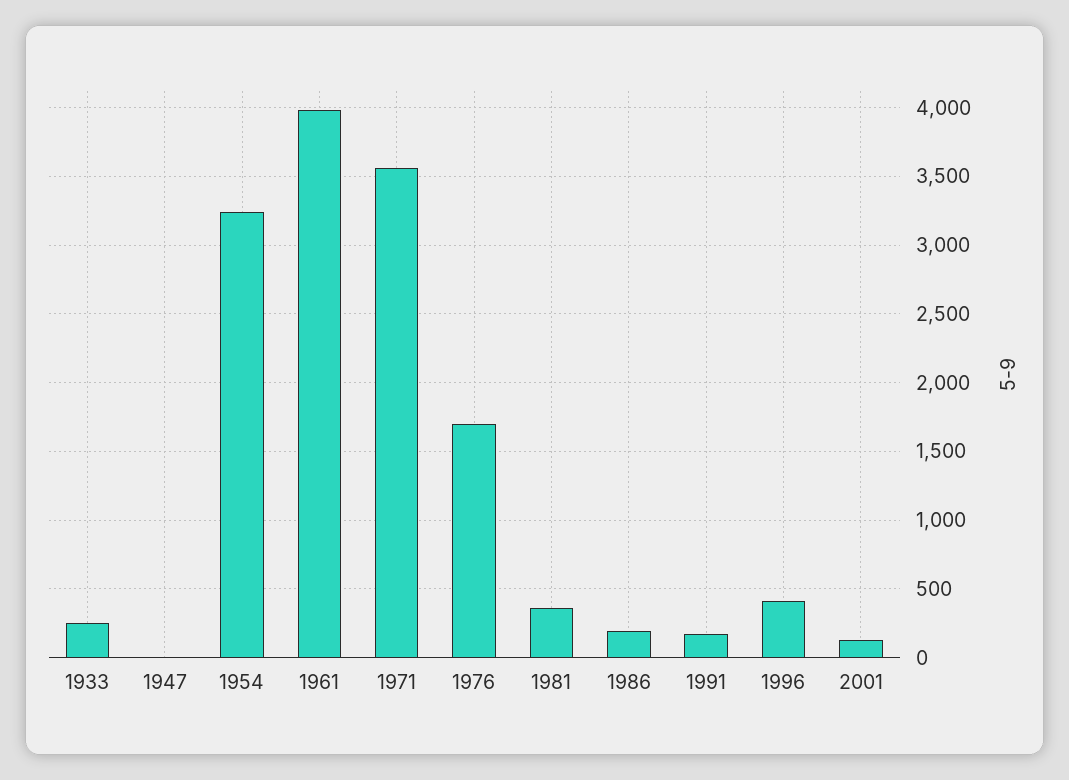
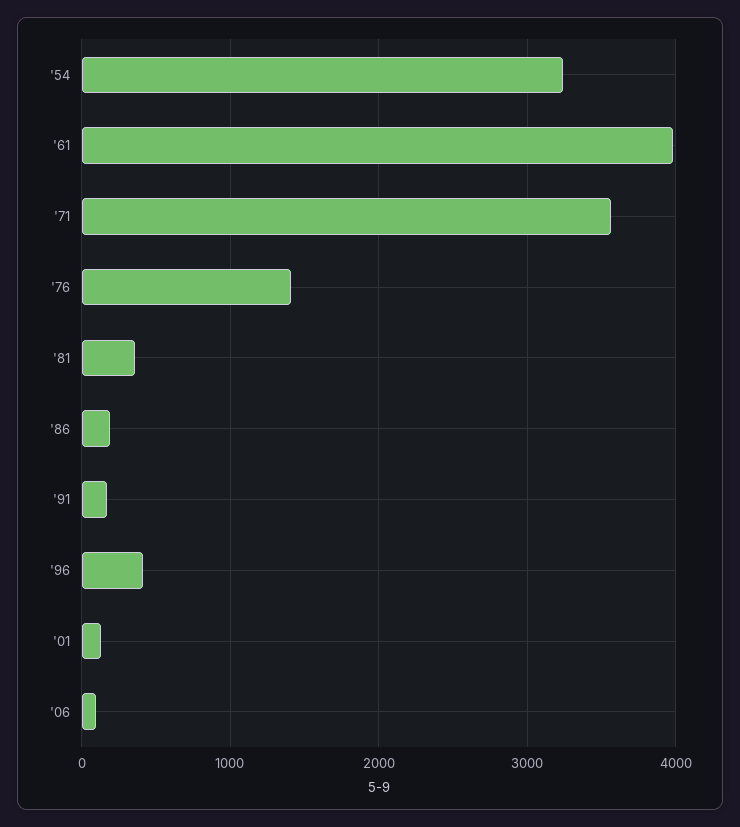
1933: 250 -> none
1947: 0 -> none
1976: 1700 -> 1400
'06: none -> 100

